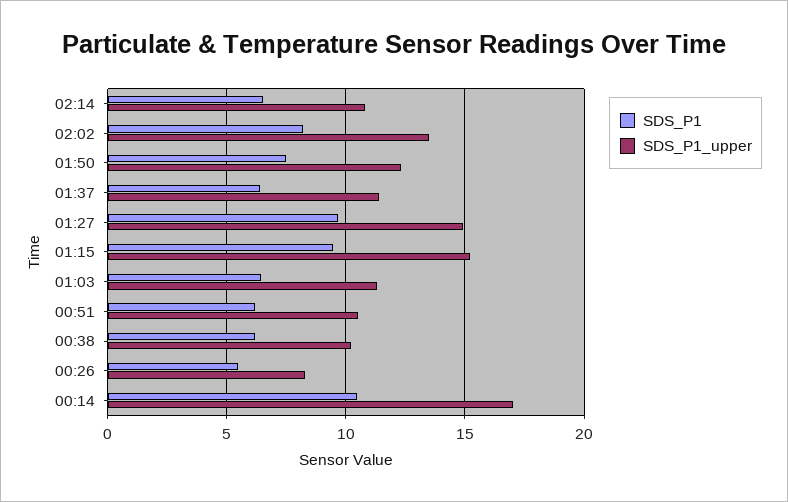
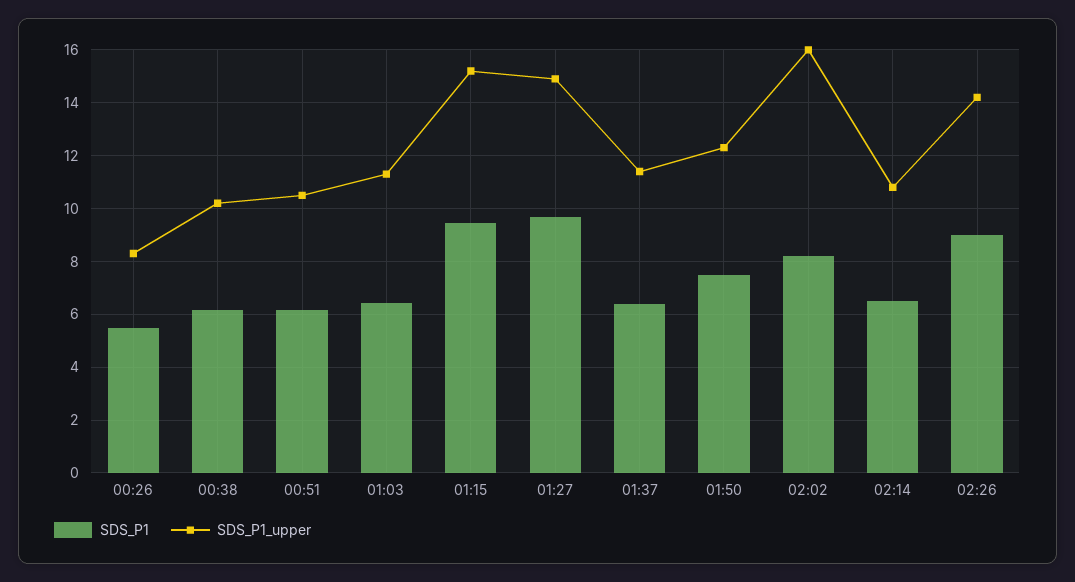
SDS_P1_upper, 02:02: 13.5 -> 16
SDS_P1, 00:14: 10.5 -> none
SDS_P1_upper, 00:14: 17 -> none
SDS_P1, 02:26: none -> 9
SDS_P1_upper, 02:26: none -> 14.25

